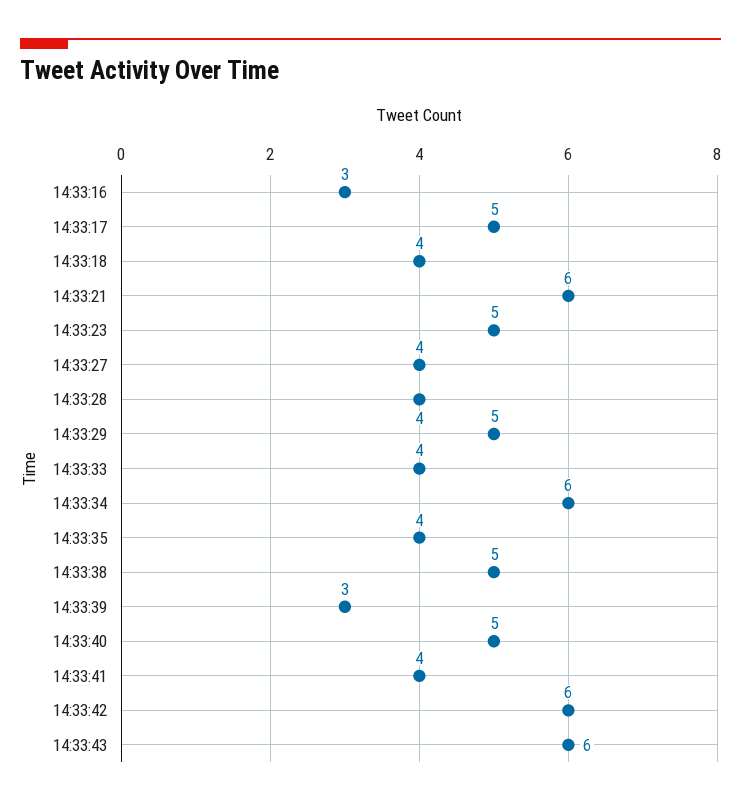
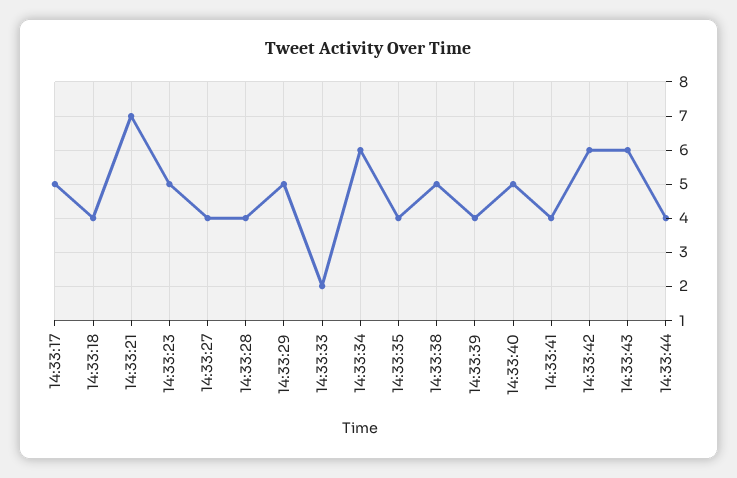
14:33:16: 3 -> none
14:33:21: 6 -> 7
14:33:33: 4 -> 2
14:33:39: 3 -> 4
14:33:44: none -> 4

